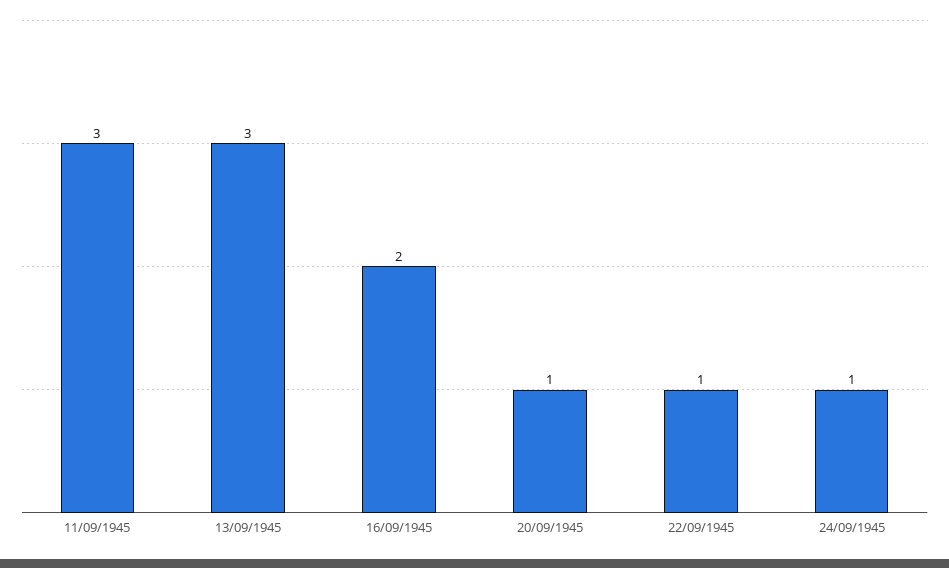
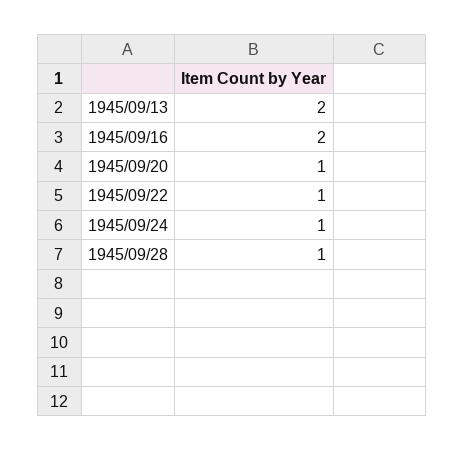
11/09/1945: 3 -> none
13/09/1945: 3 -> 2
1945/09/28: none -> 1

